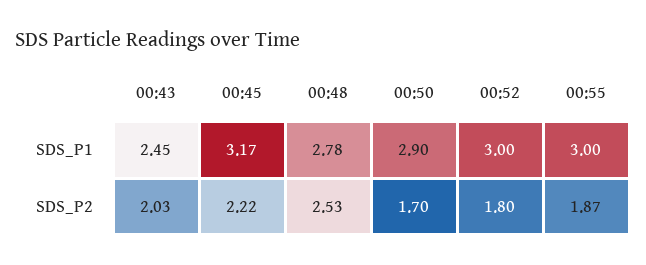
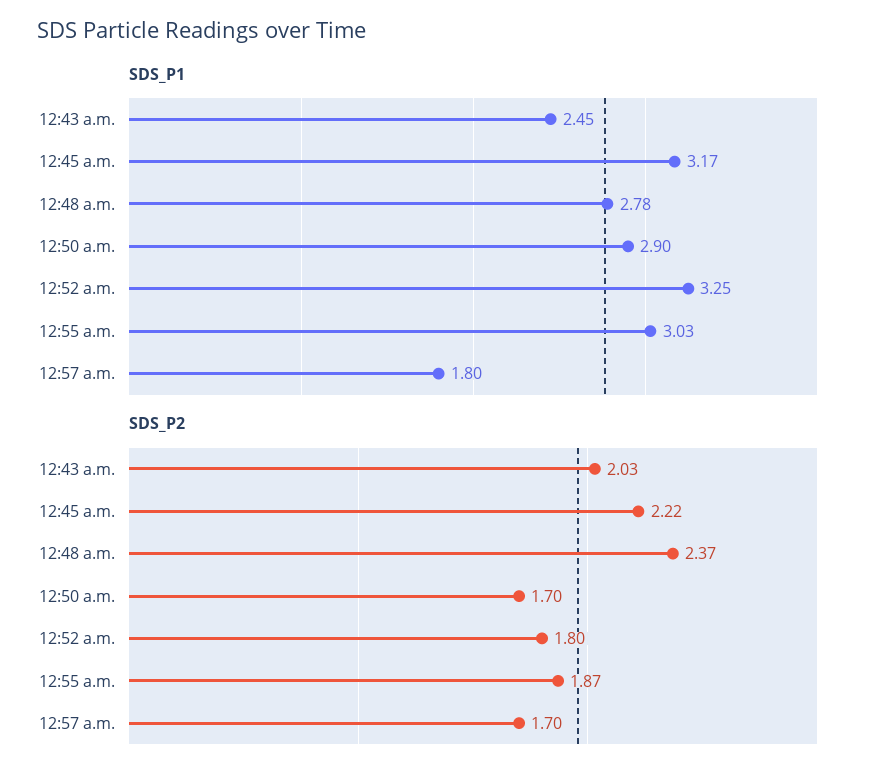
SDS_P1, 00:52: 3 -> 3.25
SDS_P1, 00:55: 3 -> 3.03
SDS_P2, 00:48: 2.53 -> 2.37
SDS_P1, 12:57 a.m.: none -> 1.8
SDS_P2, 12:57 a.m.: none -> 1.7

